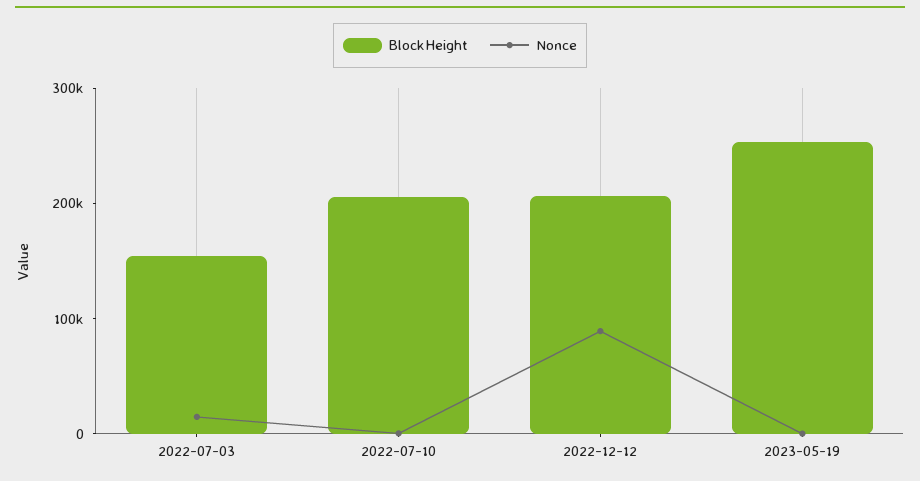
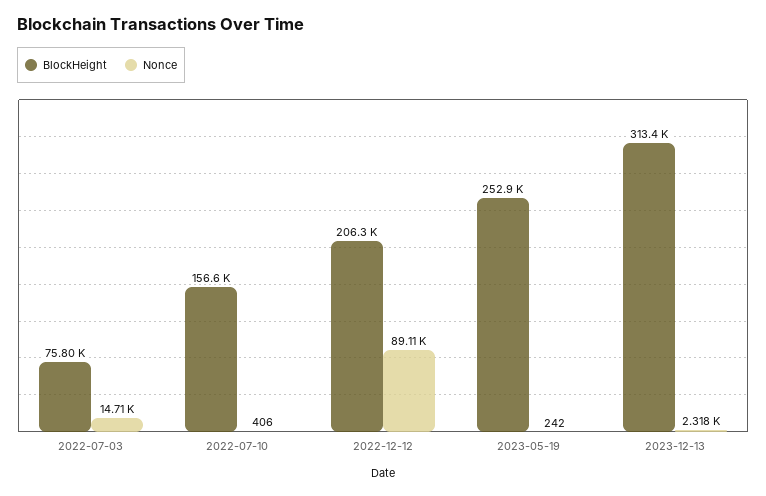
BlockHeight, 2022-07-03: 160000 -> 75800
BlockHeight, 2022-07-10: 200000 -> 156600
BlockHeight, 2023-12-13: none -> 313400
Nonce, 2023-12-13: none -> 2318

